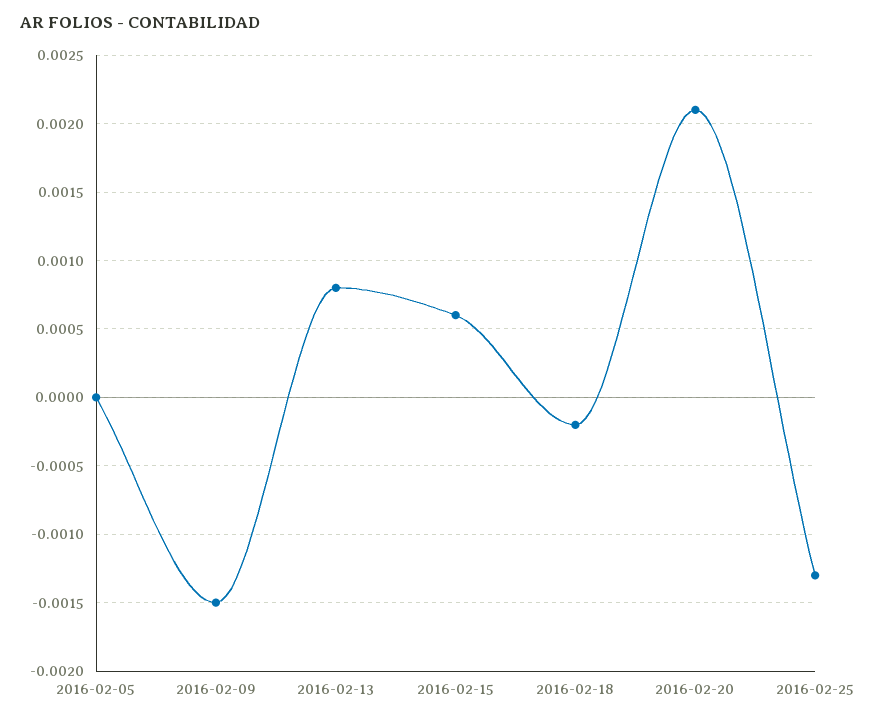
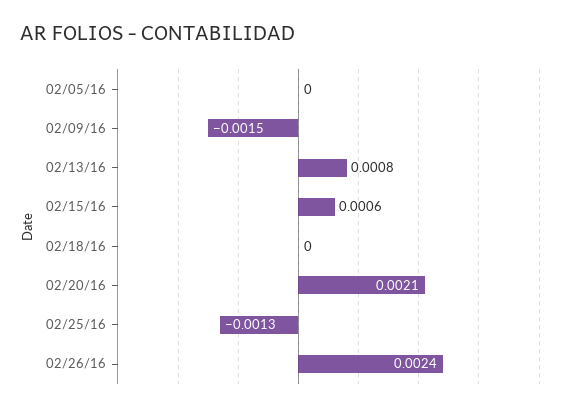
2016-02-18: -0.0002 -> 0
02/26/16: none -> 0.0024

